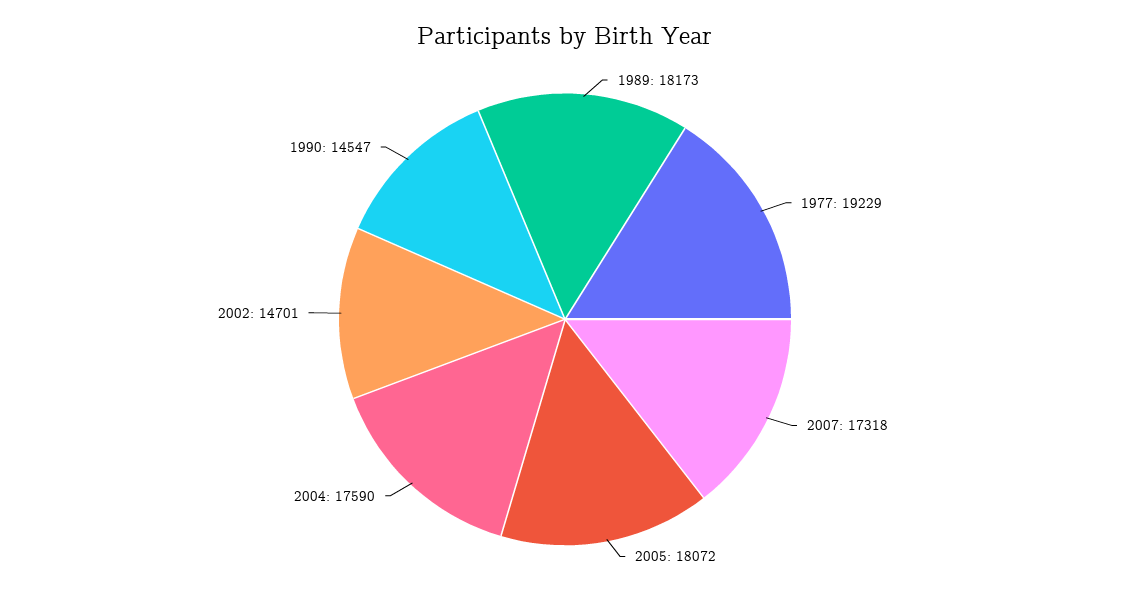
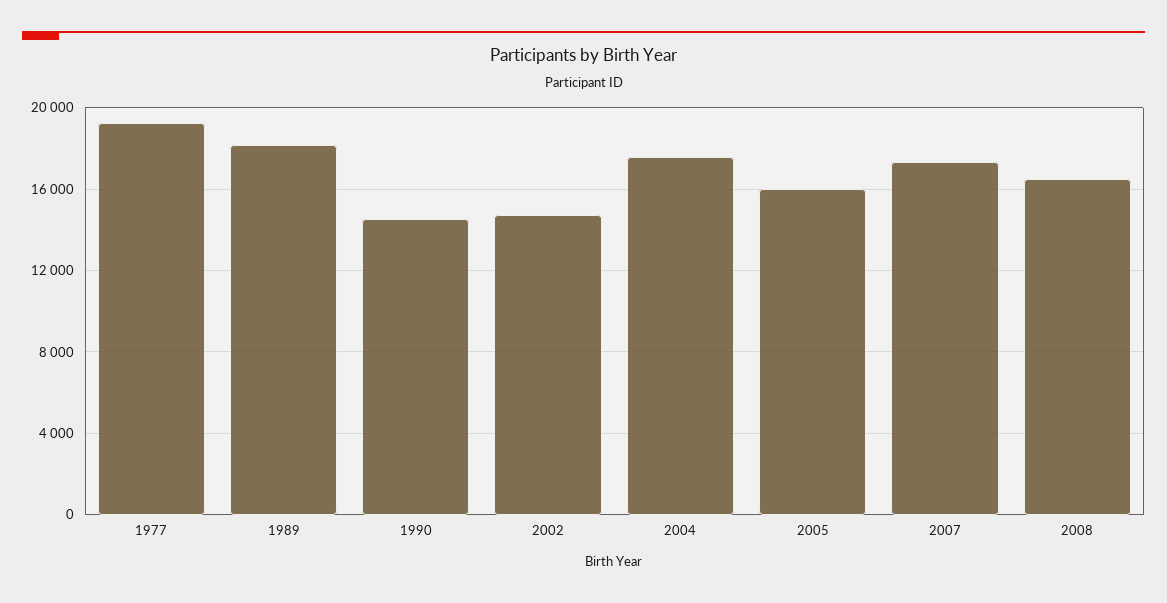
2005: 18072 -> 16000
2008: none -> 16500

